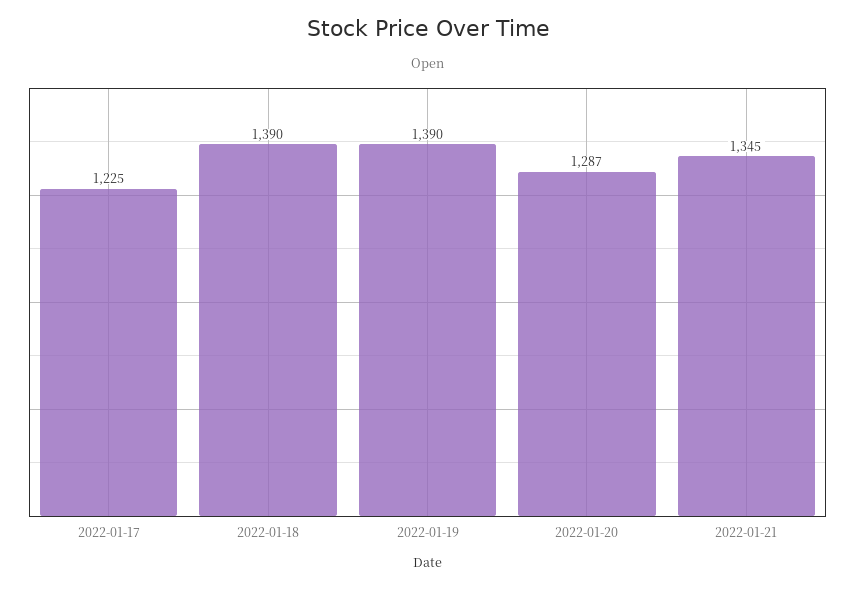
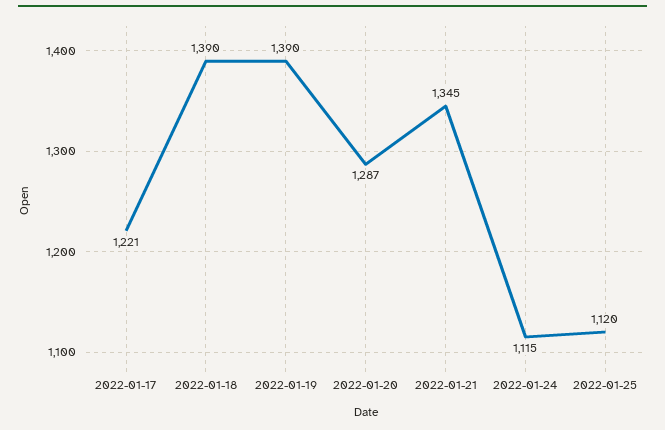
2022-01-17: 1225 -> 1221
2022-01-24: none -> 1115
2022-01-25: none -> 1120

